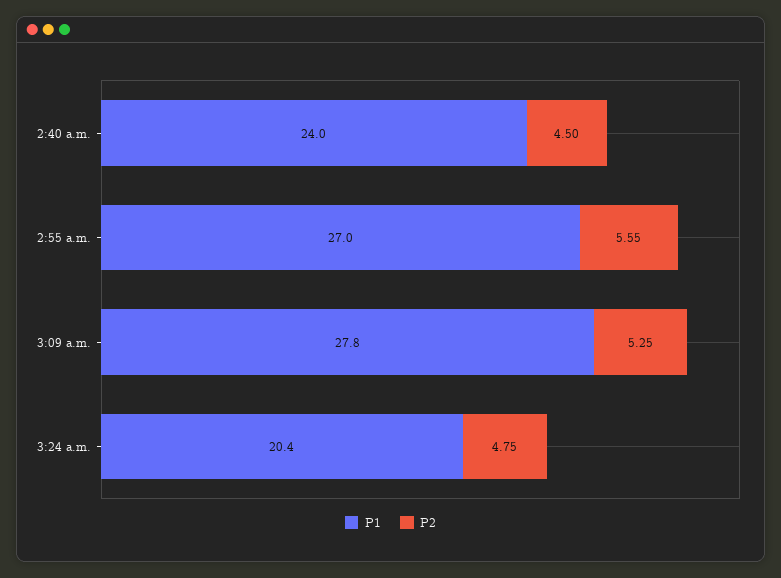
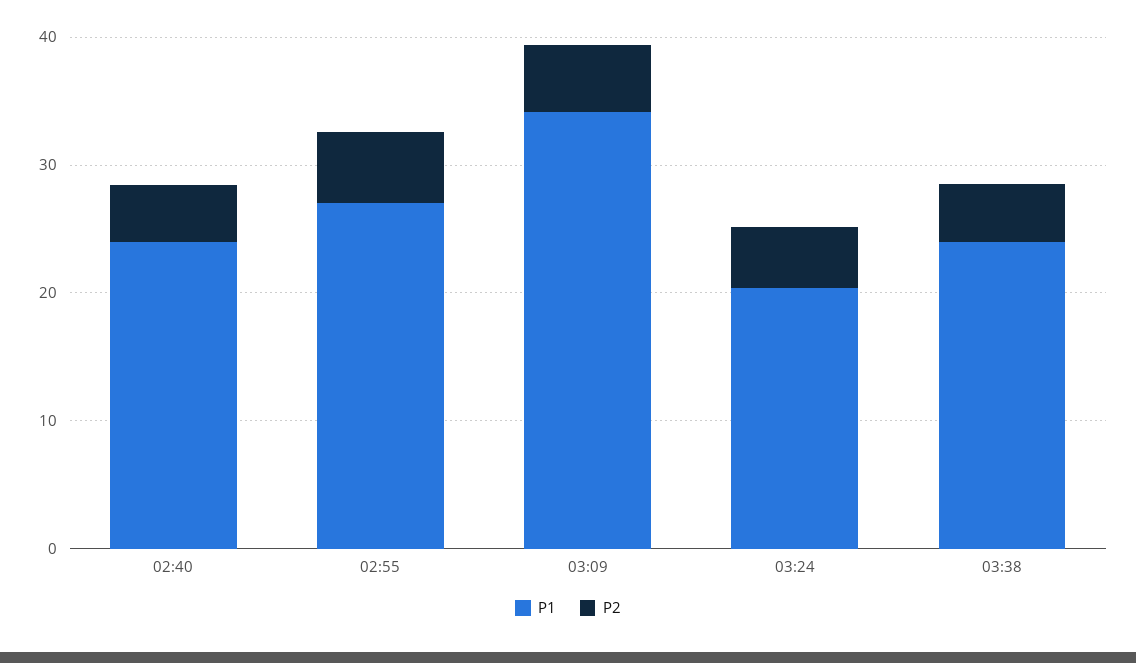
P1, 3:09 a.m.: 27.8 -> 34
P1, 03:38: none -> 24
P2, 03:38: none -> 4

